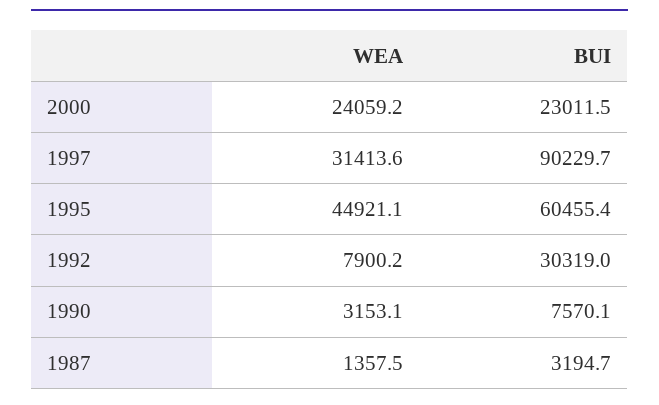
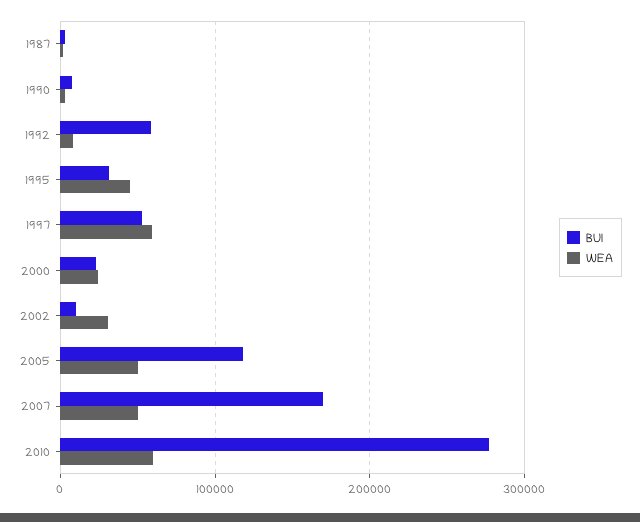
WEA, 1997: 31413.6 -> 60000
BUI, 1997: 90229.7 -> 50000
BUI, 1995: 60455.4 -> 30000
BUI, 1992: 30319 -> 60000
BUI, 2002: none -> 10000
WEA, 2002: none -> 30000
BUI, 2005: none -> 120000
WEA, 2005: none -> 50000
BUI, 2007: none -> 170000
WEA, 2007: none -> 50000
BUI, 2010: none -> 280000
WEA, 2010: none -> 60000

